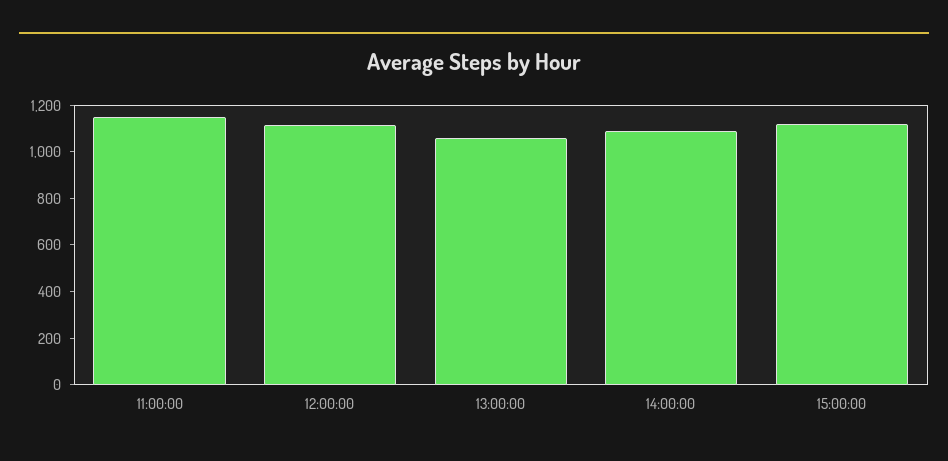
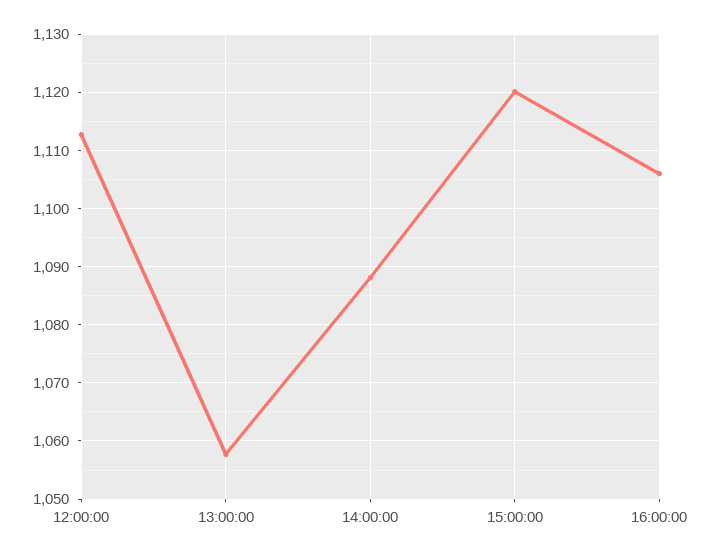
11:00:00: 1150 -> none
16:00:00: none -> 1106

